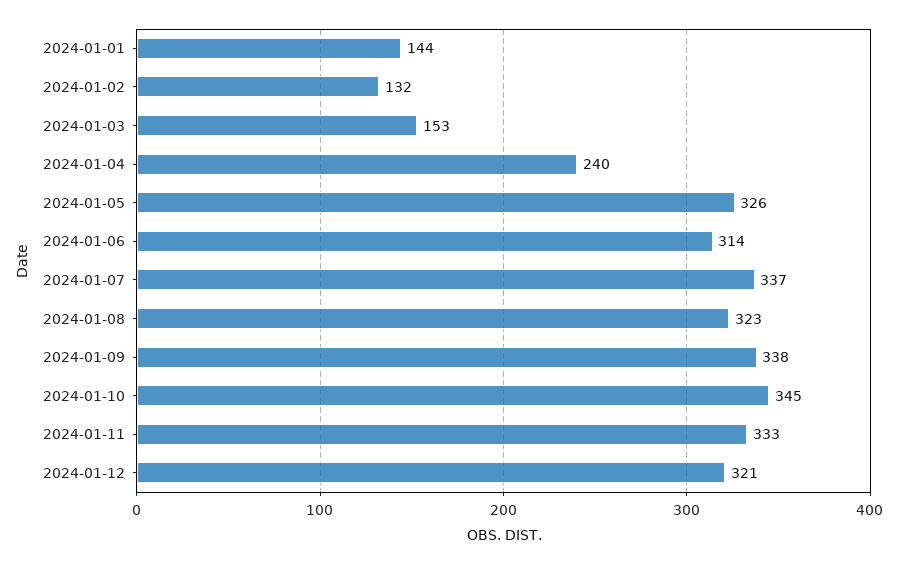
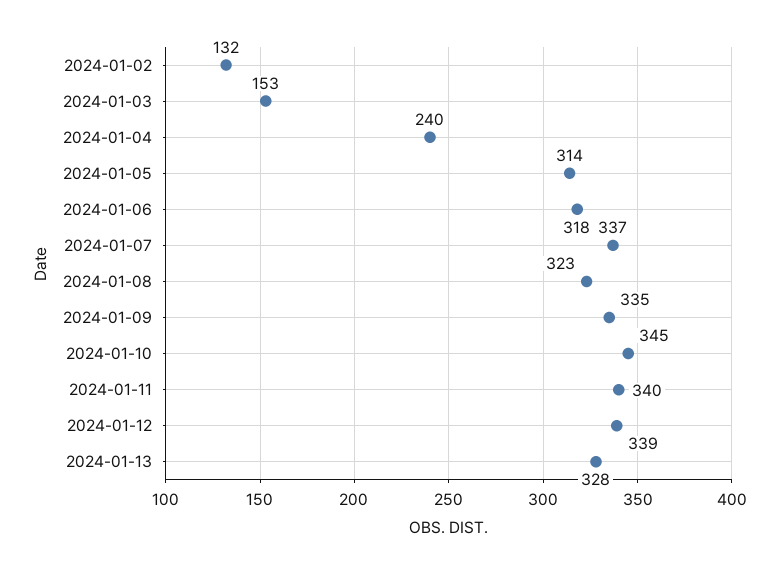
2024-01-01: 144 -> none
2024-01-05: 326 -> 314
2024-01-06: 314 -> 318
2024-01-09: 338 -> 335
2024-01-11: 333 -> 340
2024-01-12: 321 -> 339
2024-01-13: none -> 328

